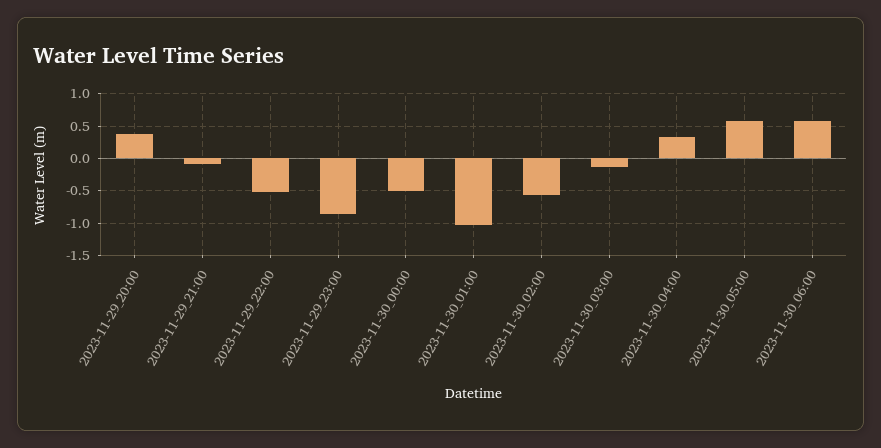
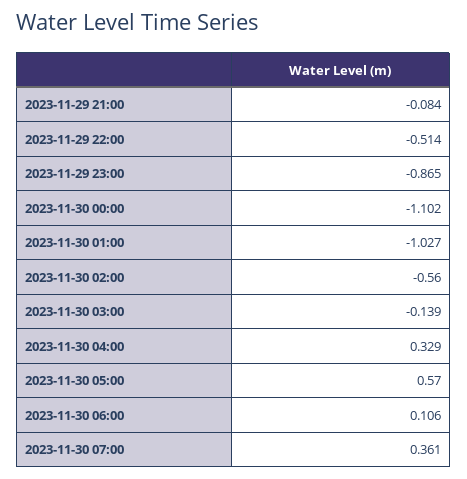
2023-11-29_20:00: 0.4 -> none
2023-11-30_00:00: -0.5 -> -1.102
2023-11-30_06:00: 0.6 -> 0.106
2023-11-30 07:00: none -> 0.361

